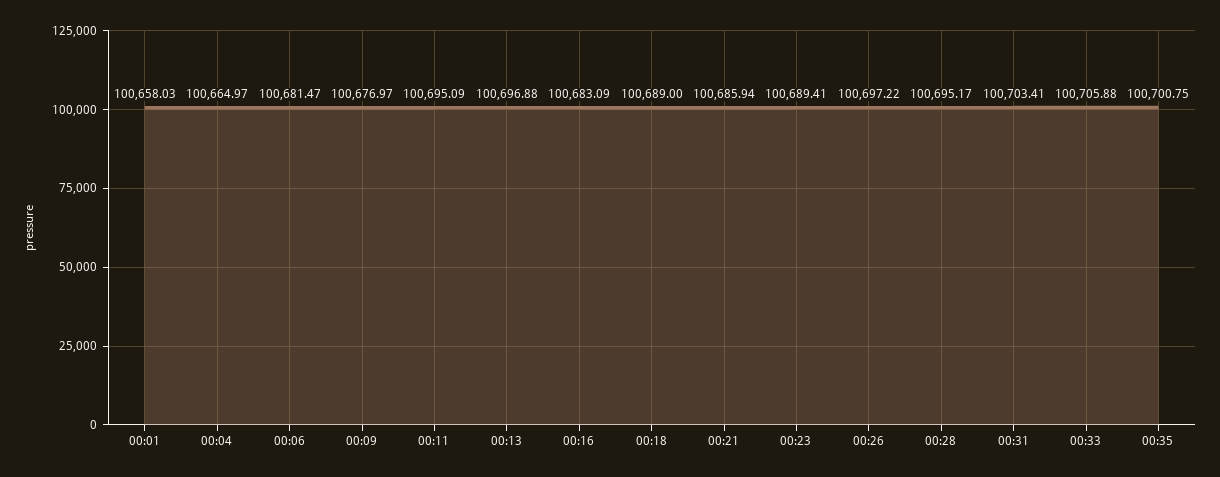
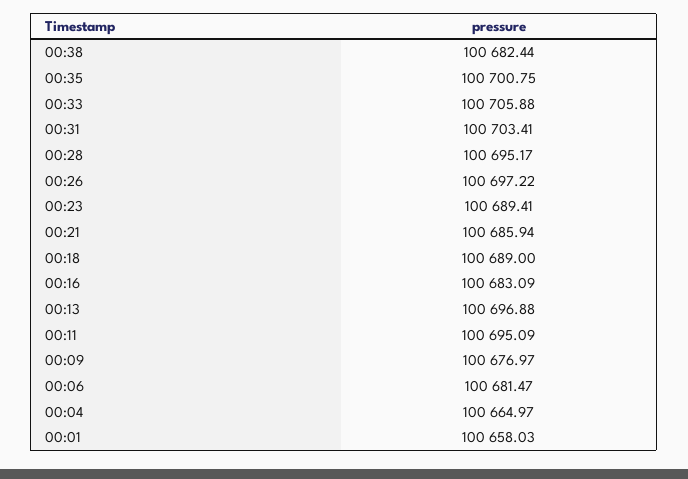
00:38: none -> 100682.44

